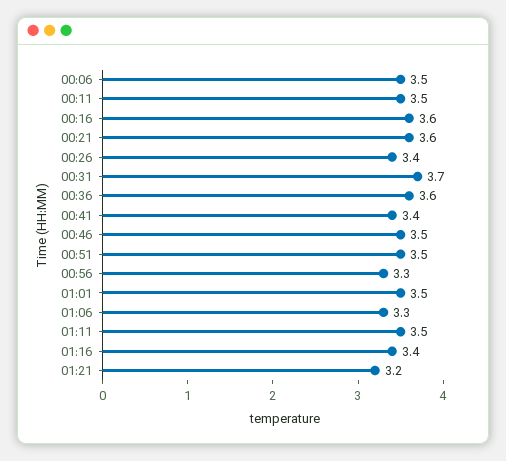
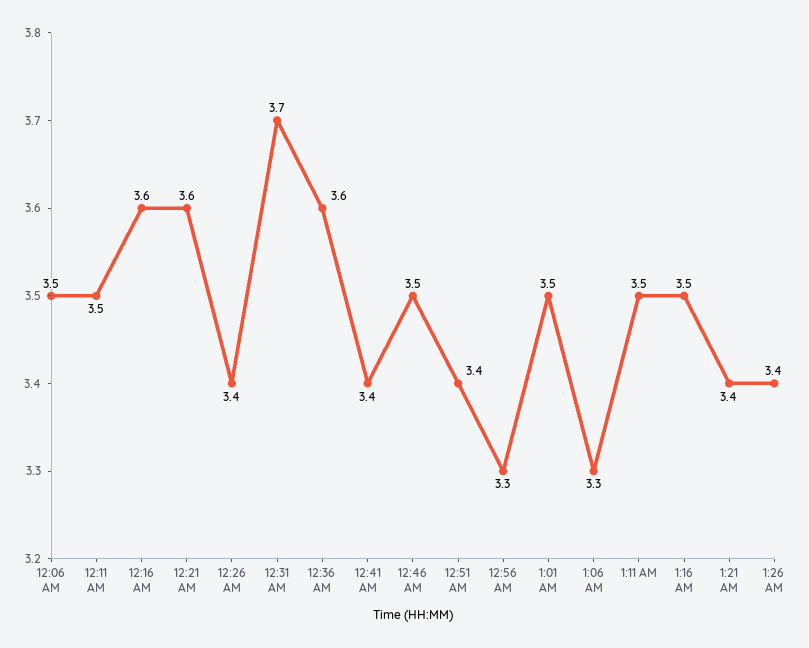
00:51: 3.5 -> 3.4
01:16: 3.4 -> 3.5
01:21: 3.2 -> 3.4
1:26 AM: none -> 3.4

